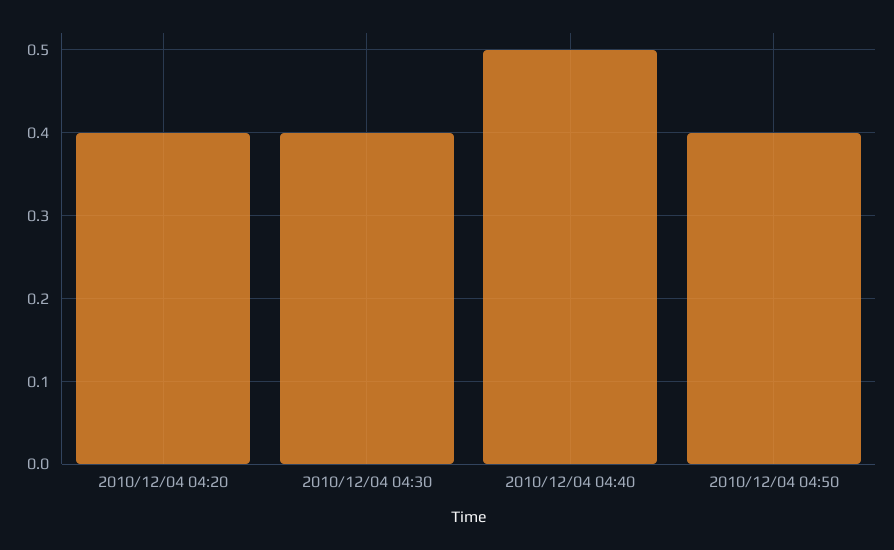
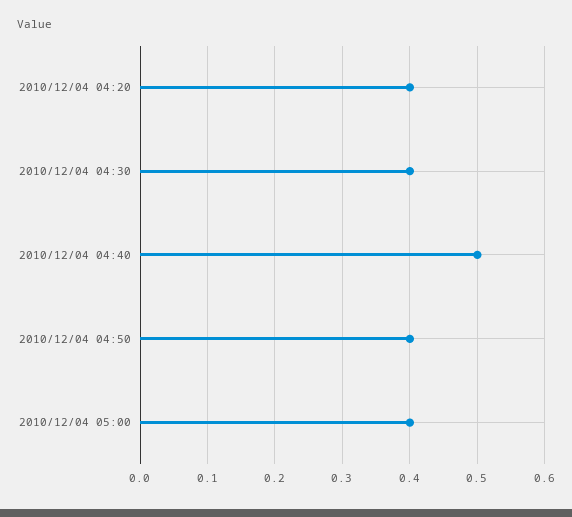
2010/12/04 05:00: none -> 0.4

